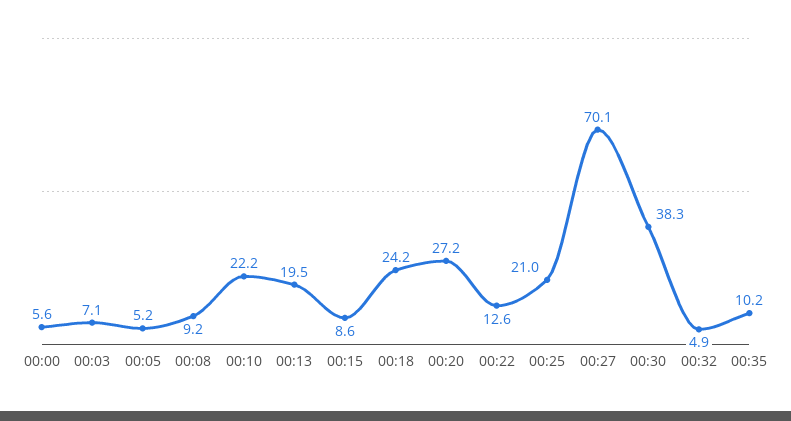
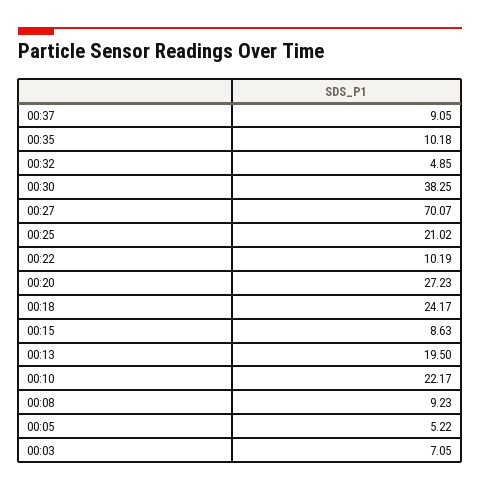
00:00: 5.6 -> none
00:22: 12.6 -> 10.19
00:37: none -> 9.05

